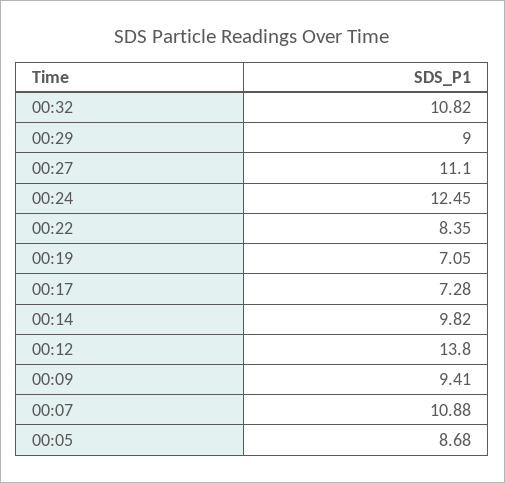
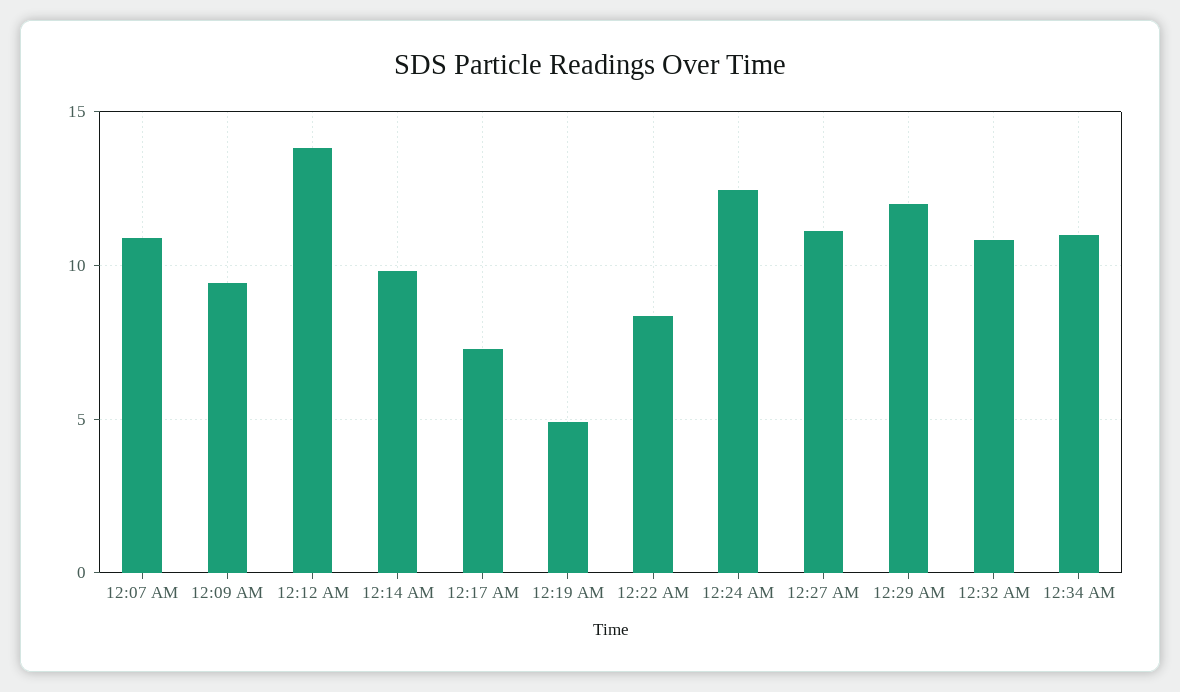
00:29: 9 -> 12
00:19: 7.05 -> 5
00:05: 8.68 -> none
12:34 AM: none -> 11

